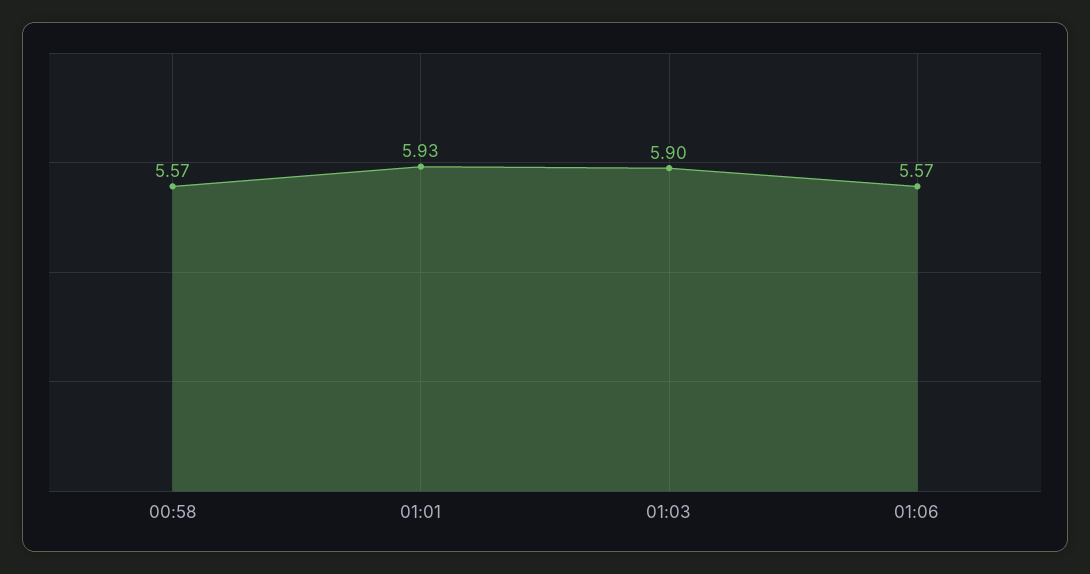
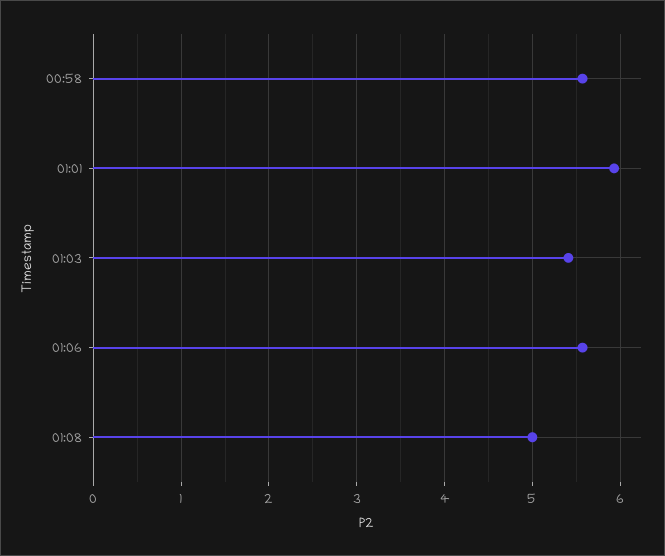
01:03: 5.9 -> 5.4
01:08: none -> 5

